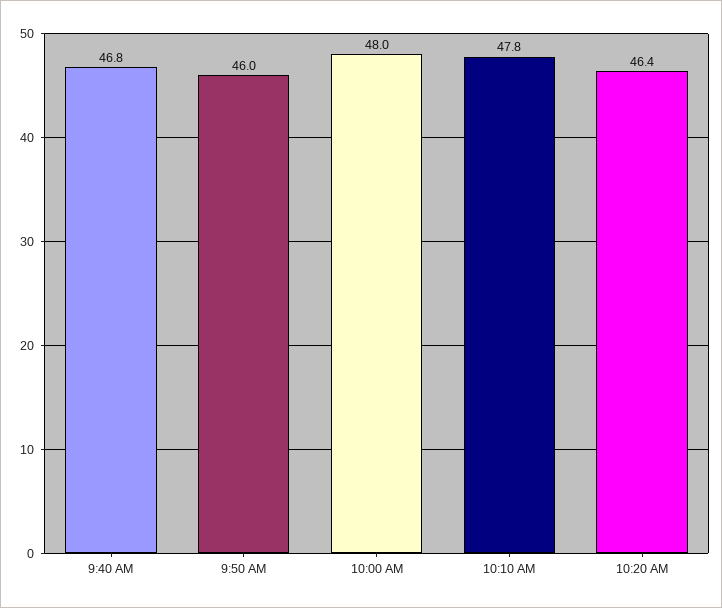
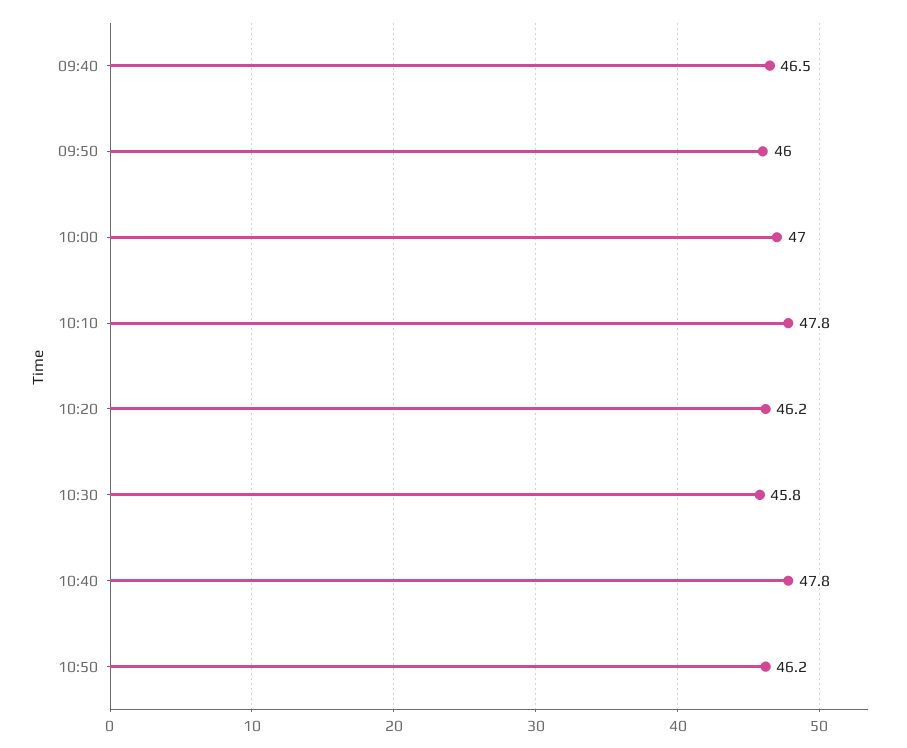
9:40 AM: 46.8 -> 46.5
10:00 AM: 48 -> 47
10:20 AM: 46.4 -> 46.2
10:30: none -> 45.8
10:40: none -> 47.8
10:50: none -> 46.2

